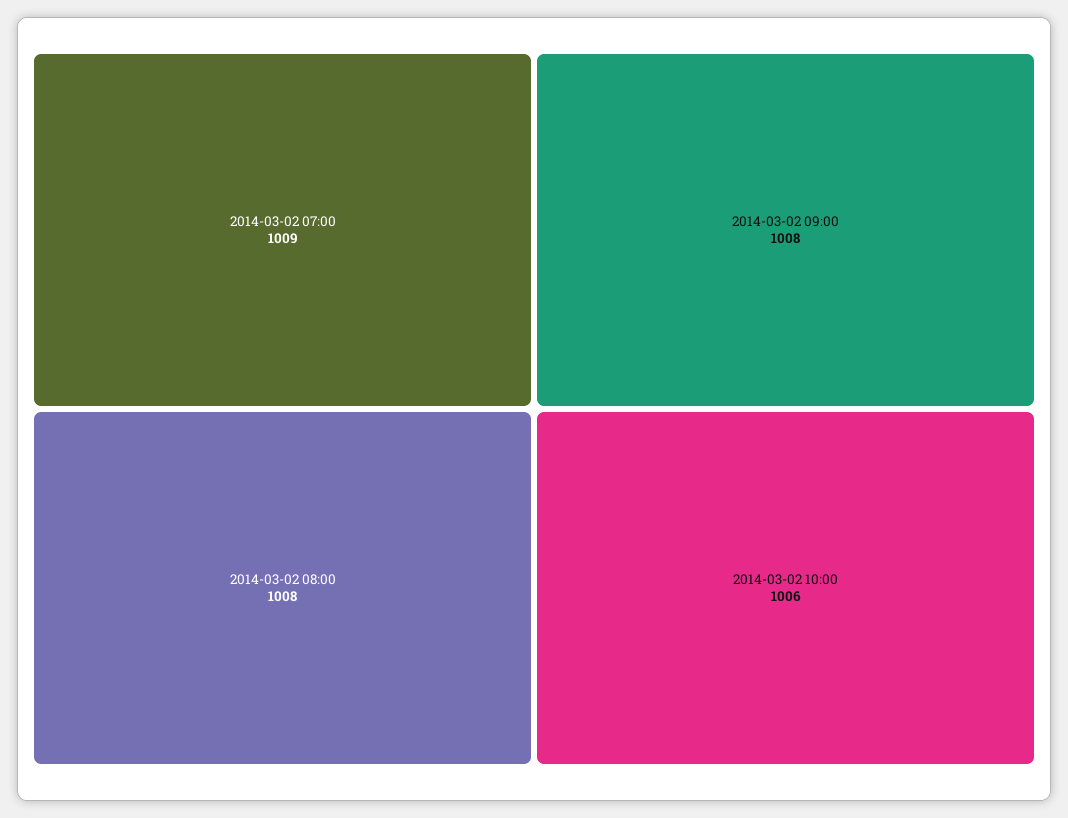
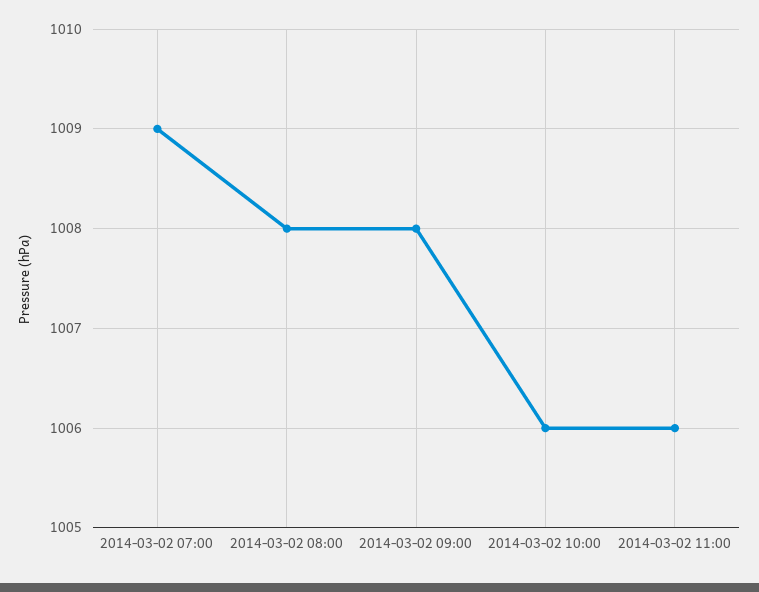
2014-03-02 11:00: none -> 1006

